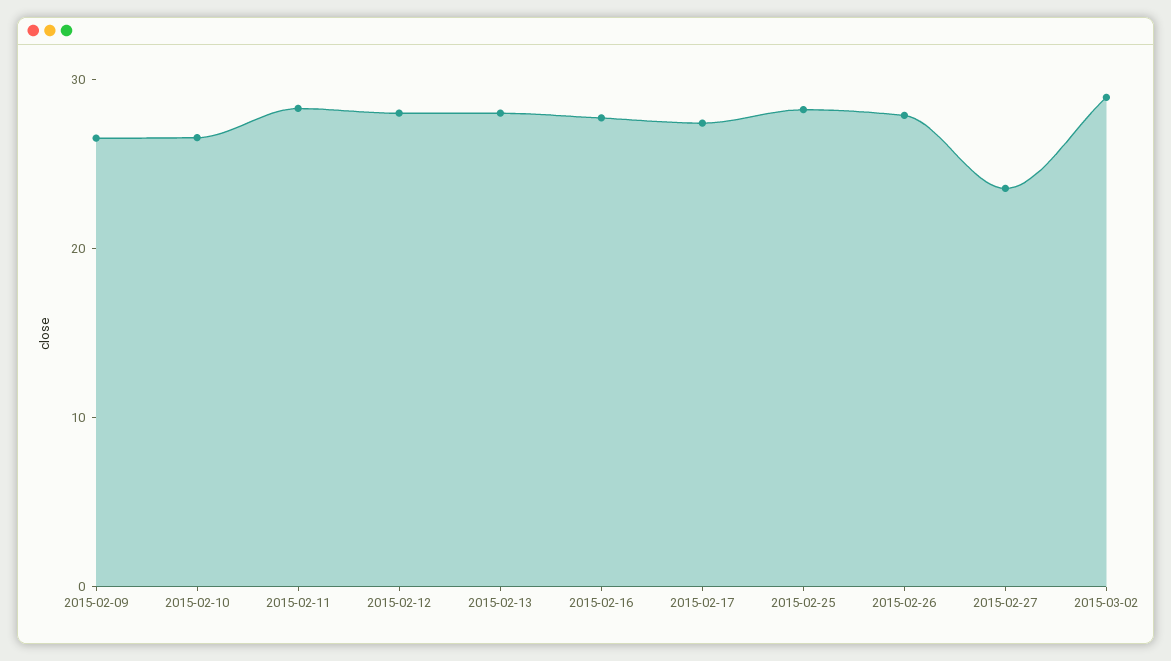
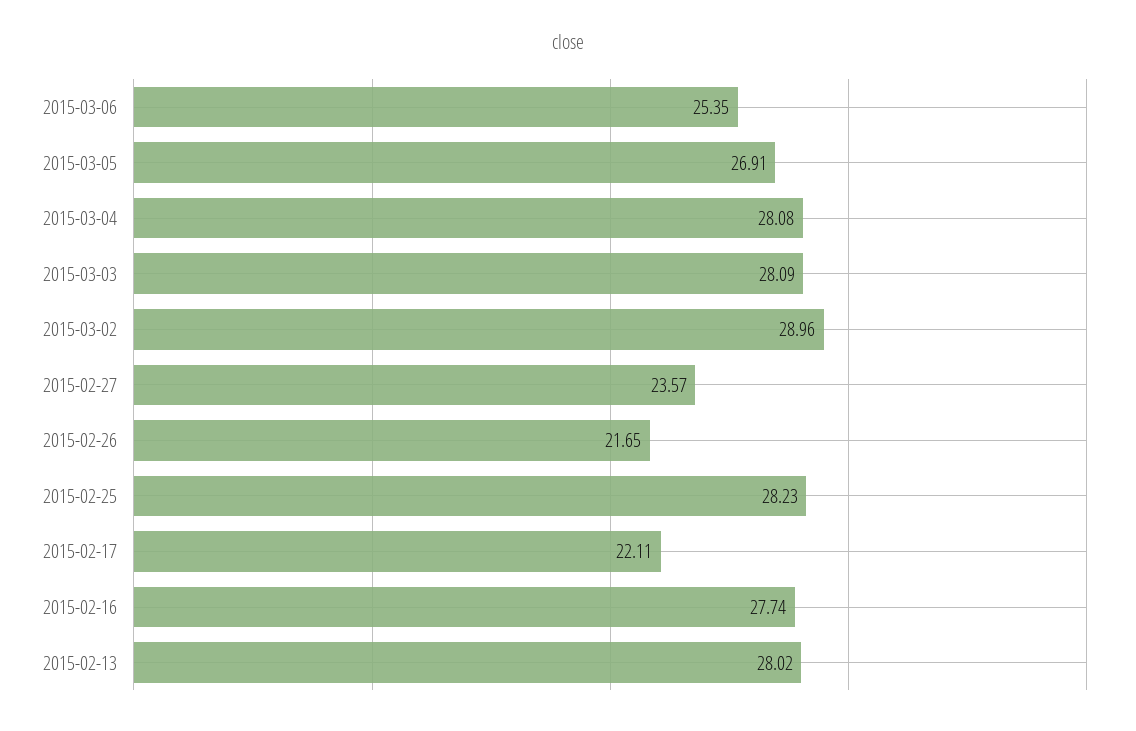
2015-02-09: 26 -> none
2015-02-10: 26 -> none
2015-02-11: 28 -> none
2015-02-12: 28 -> none
2015-02-17: 28 -> 22.11
2015-02-26: 28 -> 21.65
2015-03-06: none -> 25.35
2015-03-05: none -> 26.91
2015-03-04: none -> 28.08
2015-03-03: none -> 28.09

